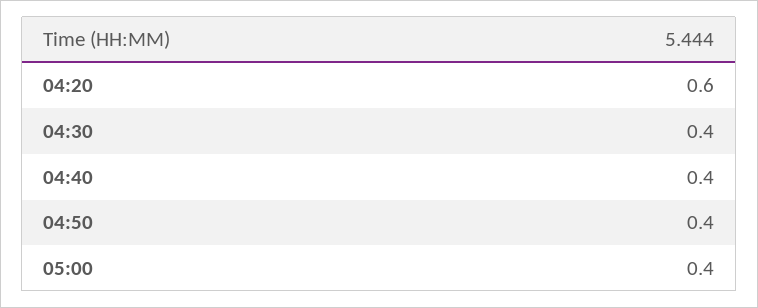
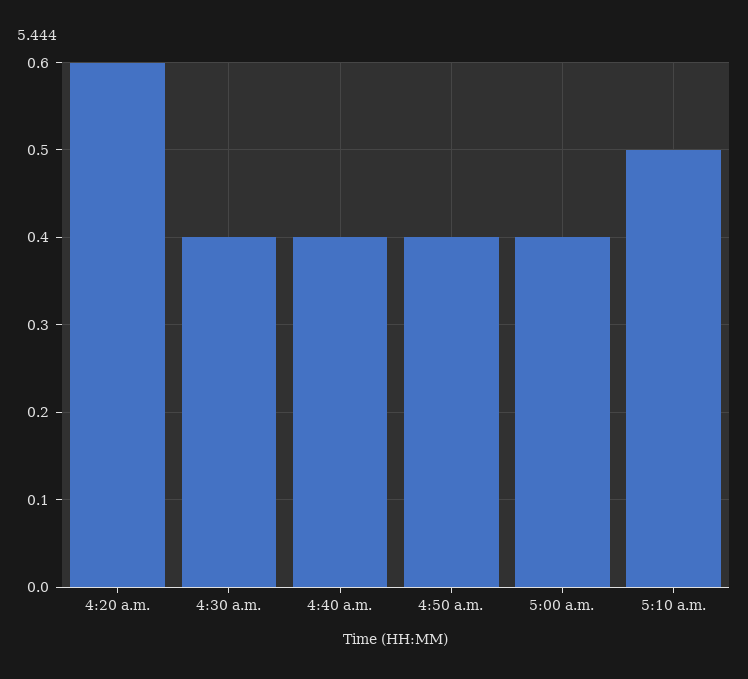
5:10 a.m.: none -> 0.5

